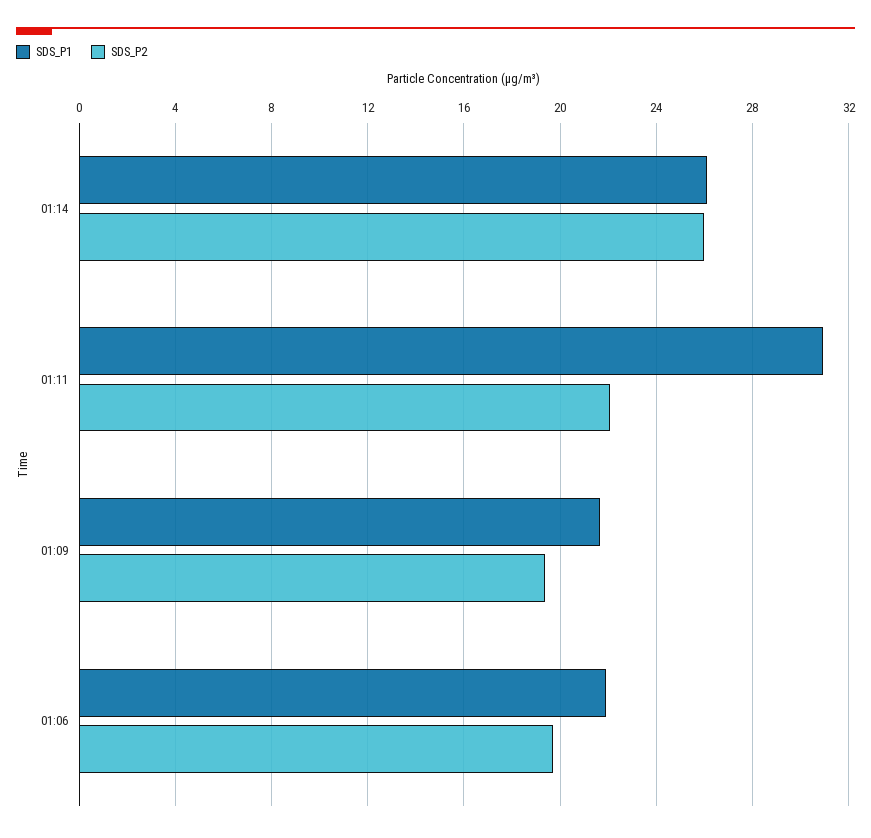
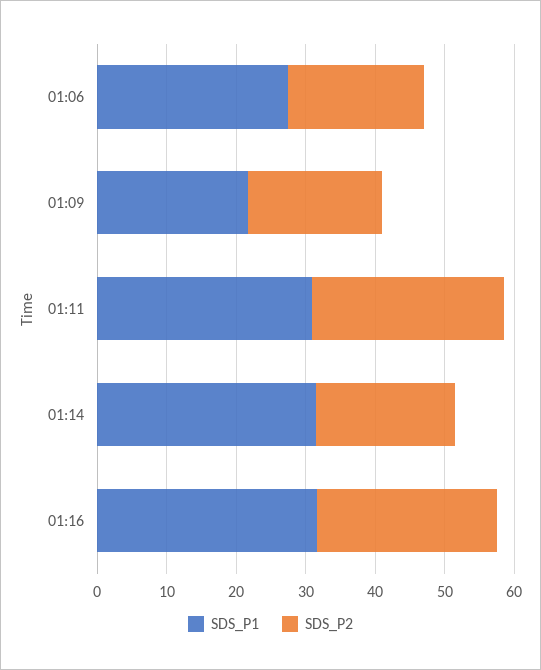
SDS_P1, 01:14: 26 -> 32
SDS_P2, 01:14: 26 -> 20
SDS_P2, 01:11: 22 -> 28
SDS_P1, 01:06: 22 -> 28
SDS_P1, 01:16: none -> 32
SDS_P2, 01:16: none -> 26

